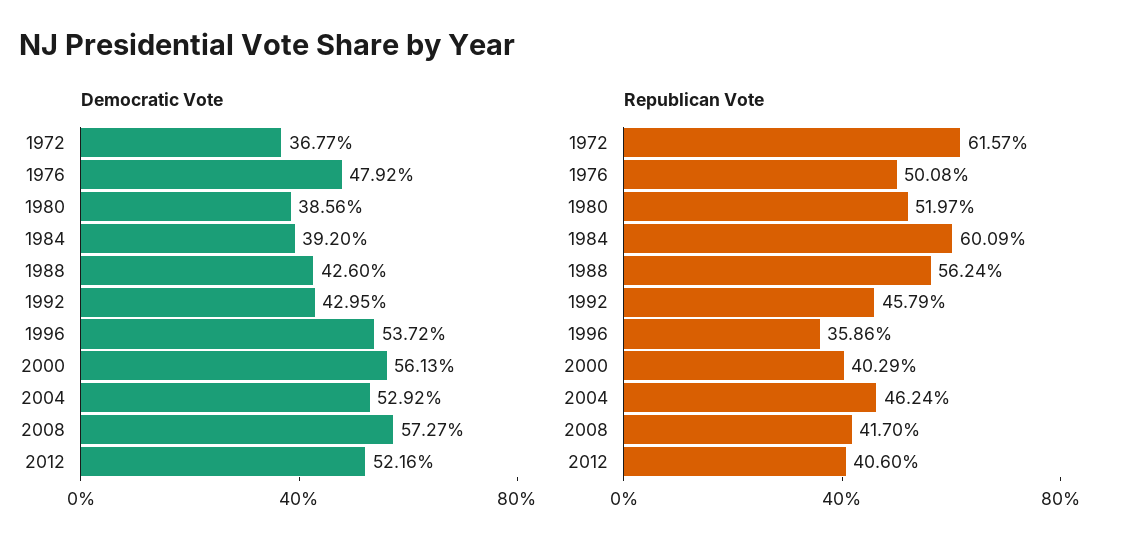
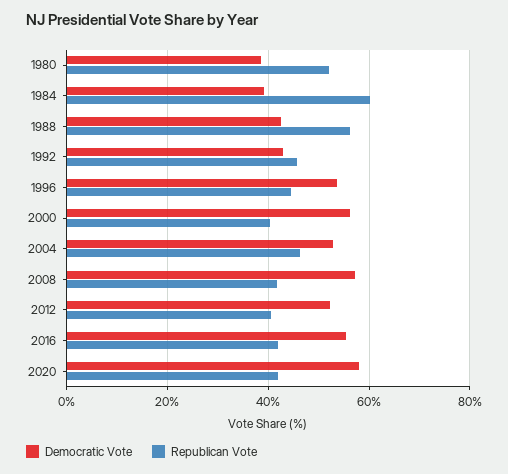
Democratic Vote, 1972: 36.77 -> none
Democratic Vote, 1976: 47.92 -> none
Republican Vote, 1972: 61.57 -> none
Republican Vote, 1976: 50.08 -> none
Republican Vote, 1996: 35.86 -> 44
Democratic Vote, 2016: none -> 56
Republican Vote, 2016: none -> 42
Democratic Vote, 2020: none -> 58
Republican Vote, 2020: none -> 42

